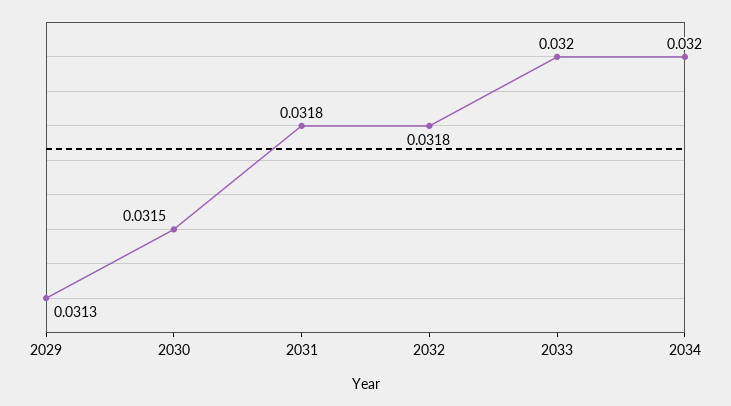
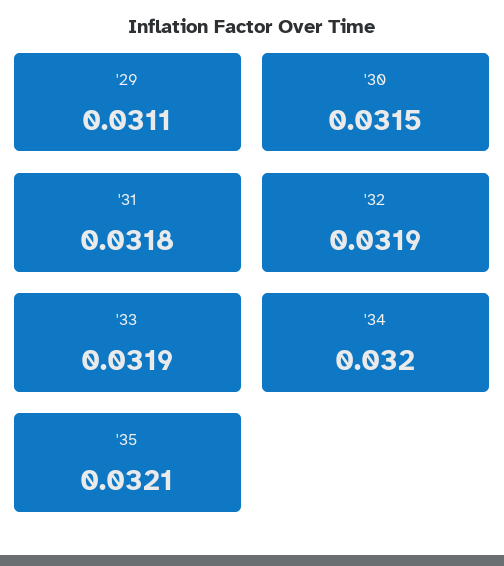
2029: 0.0313 -> 0.0311
2032: 0.0318 -> 0.0319
2033: 0.032 -> 0.0319
'35: none -> 0.0321

